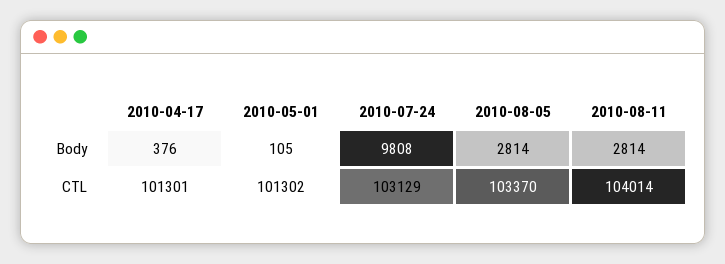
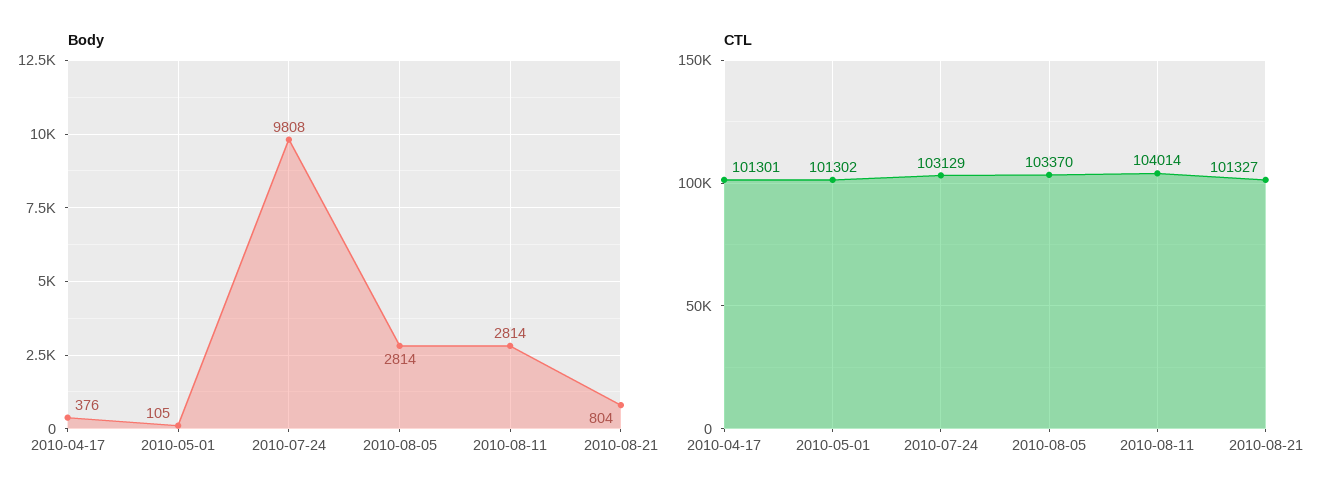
Body, 2010-08-21: none -> 804
CTL, 2010-08-21: none -> 101327

